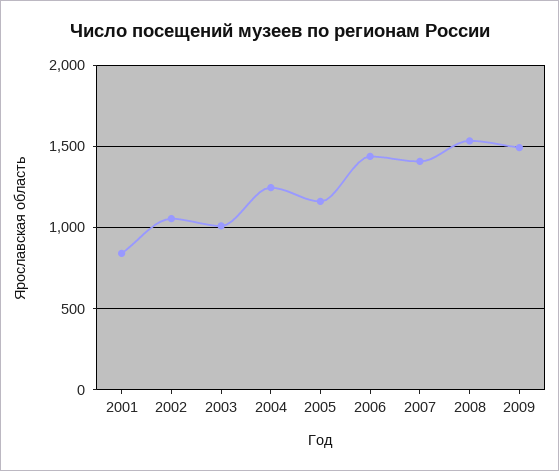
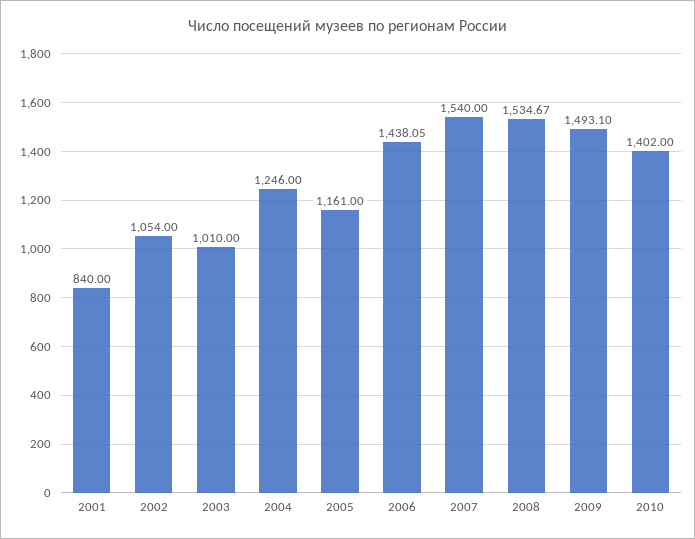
2007: 1400 -> 1540
2010: none -> 1402

